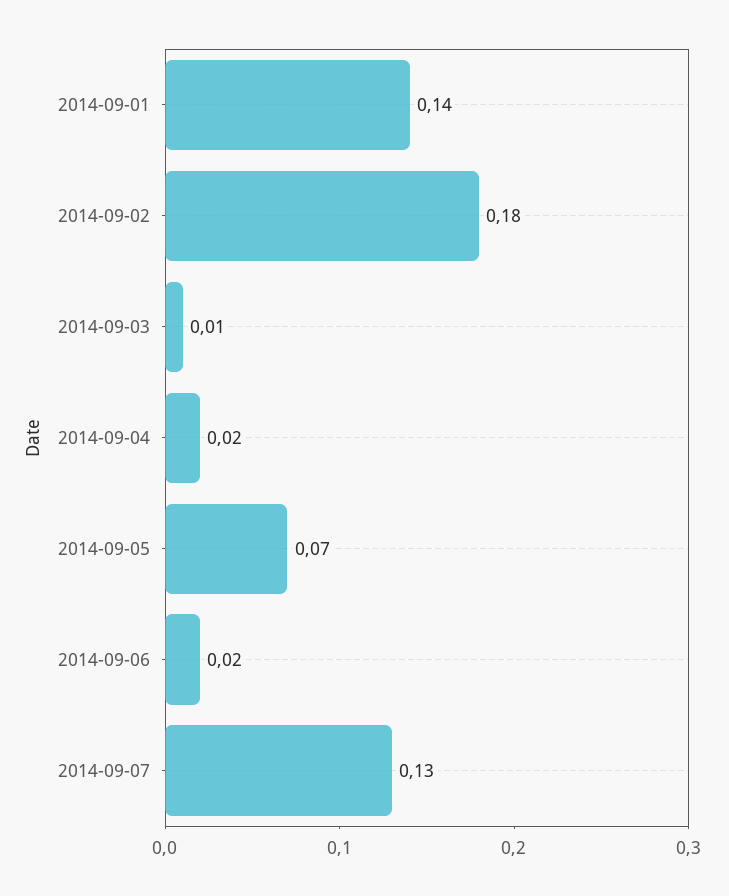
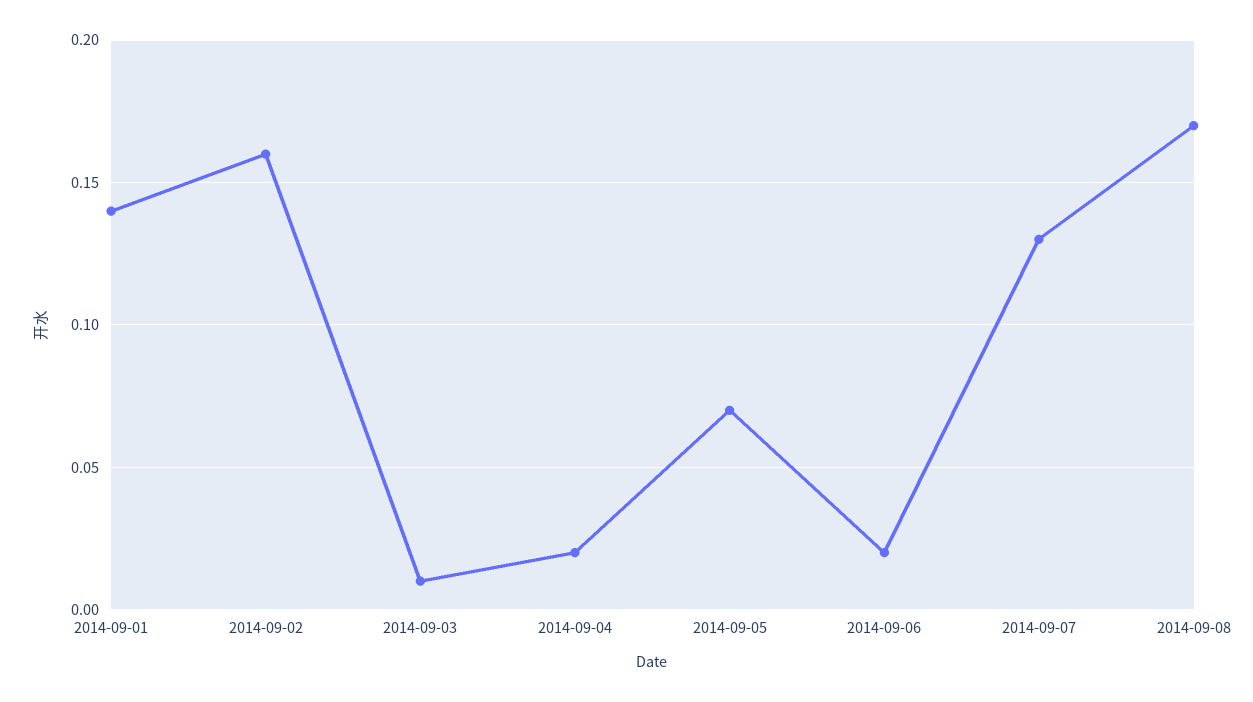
2014-09-02: 0.18 -> 0.16
2014-09-08: none -> 0.17

